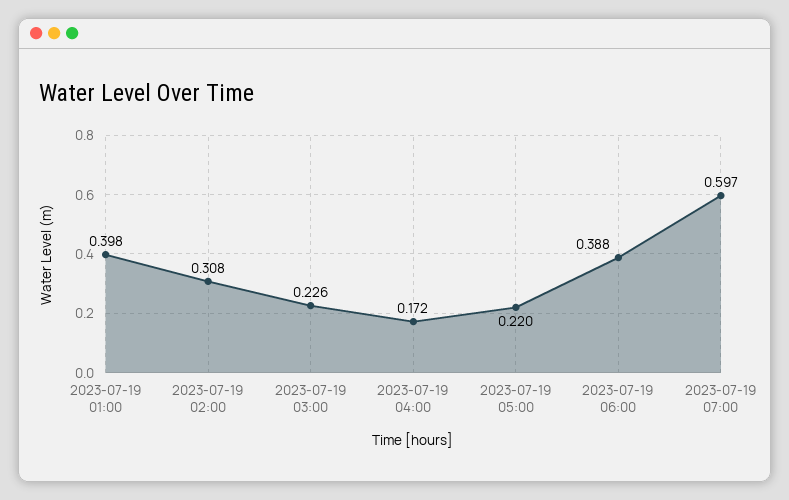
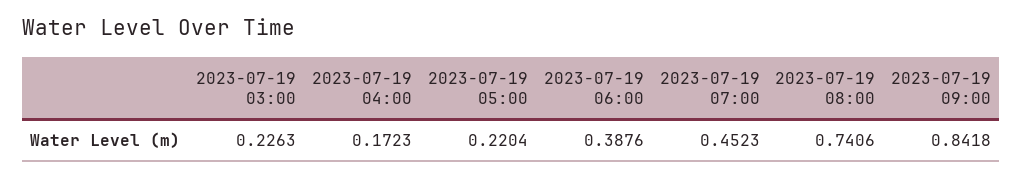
2023-07-19 01:00: 0.398 -> none
2023-07-19 02:00: 0.308 -> none
2023-07-19 07:00: 0.597 -> 0.4523
2023-07-19 08:00: none -> 0.7406
2023-07-19 09:00: none -> 0.8418

